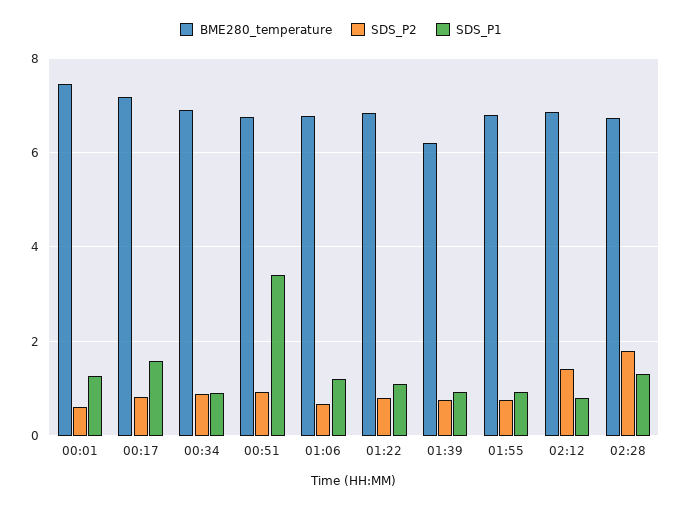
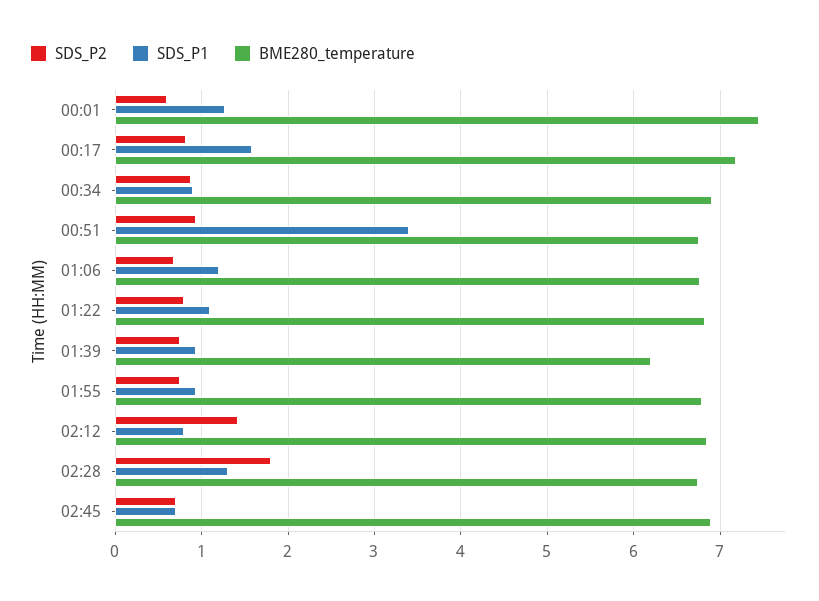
SDS_P2, 02:45: none -> 0.7
SDS_P1, 02:45: none -> 0.7
BME280_temperature, 02:45: none -> 6.9

